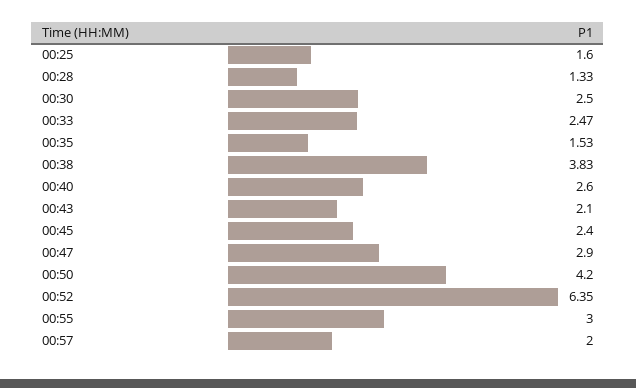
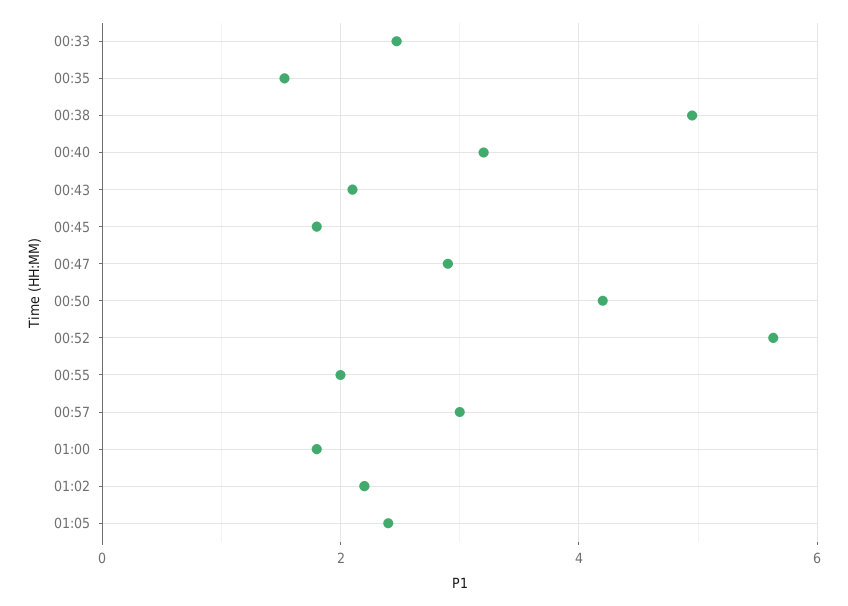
00:25: 1.6 -> none
00:28: 1.33 -> none
00:30: 2.5 -> none
00:38: 3.83 -> 5
00:40: 2.6 -> 3.2
00:45: 2.4 -> 1.8
00:52: 6.35 -> 5.6
00:55: 3 -> 2
00:57: 2 -> 3
01:00: none -> 1.8
01:02: none -> 2.2
01:05: none -> 2.4

